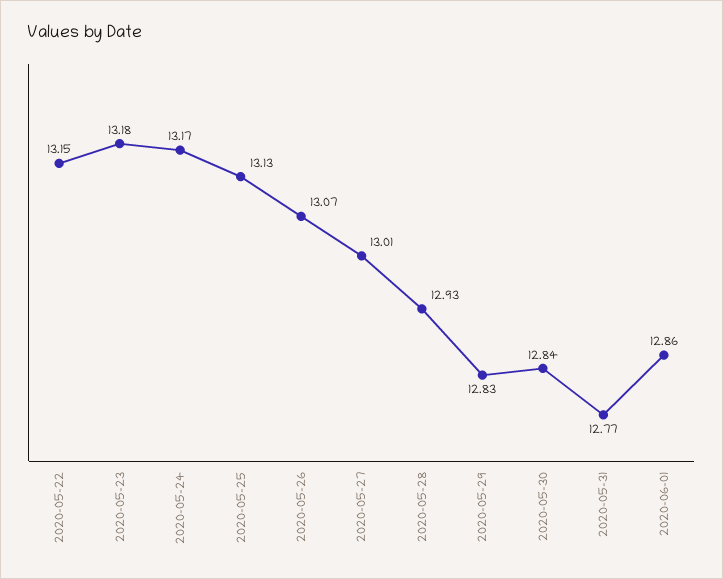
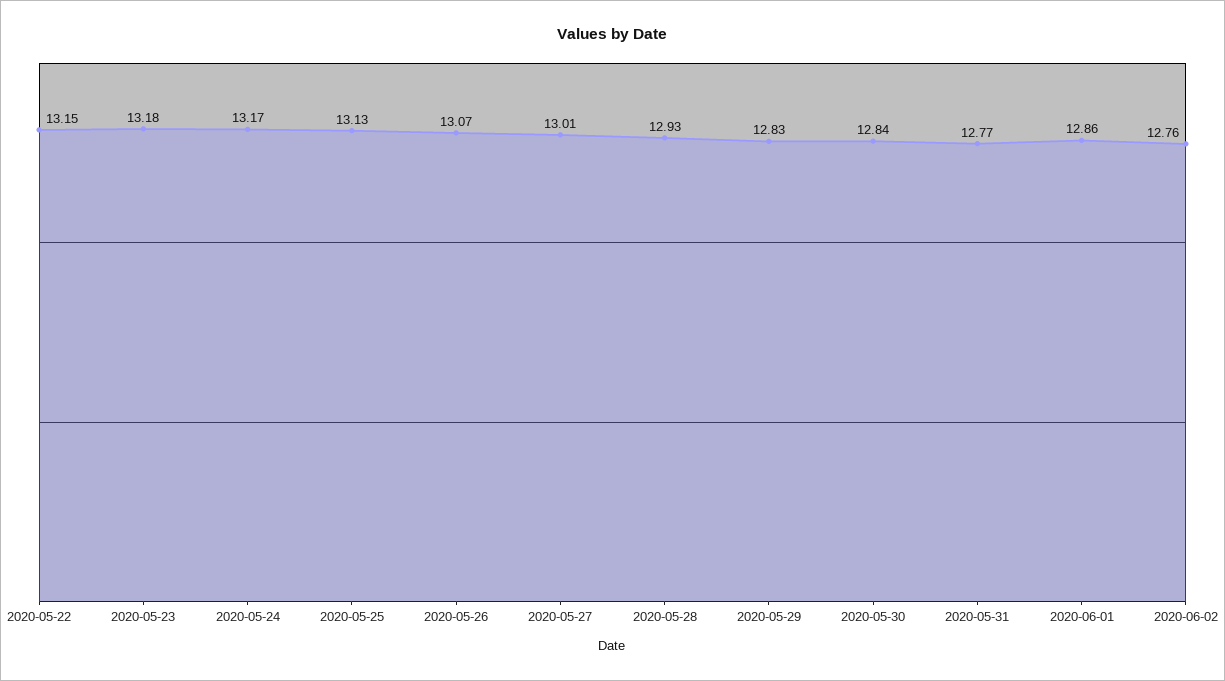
2020-06-02: none -> 12.76

